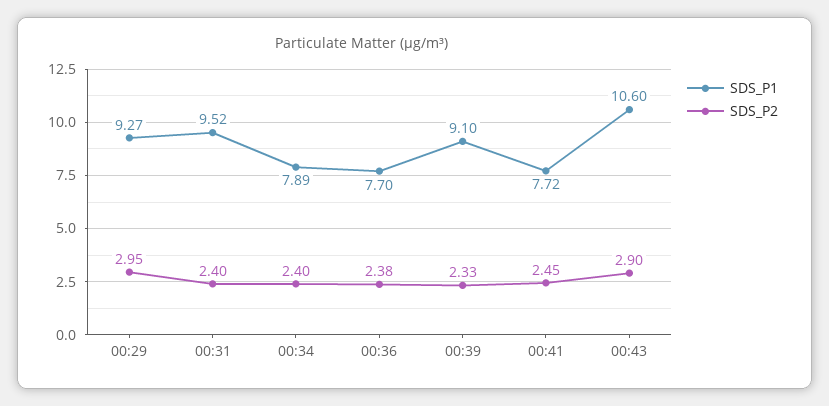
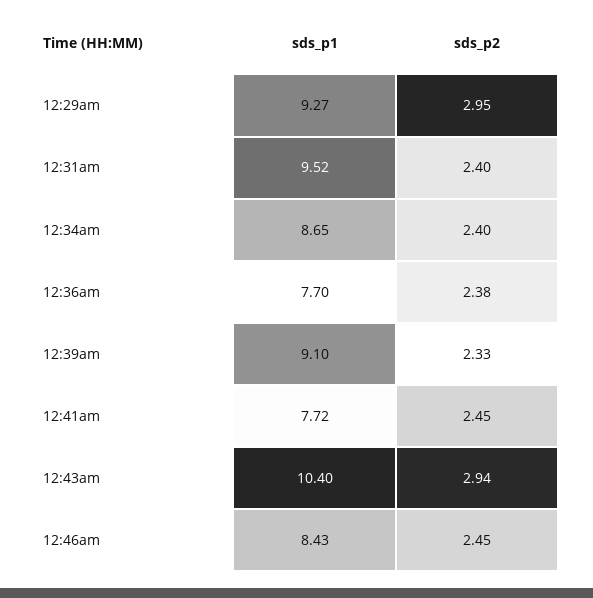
SDS_P1, 00:34: 7.89 -> 8.65
SDS_P1, 00:43: 10.6 -> 10.4
SDS_P2, 00:43: 2.9 -> 2.94
SDS_P1, 12:46am: none -> 8.43
SDS_P2, 12:46am: none -> 2.45

